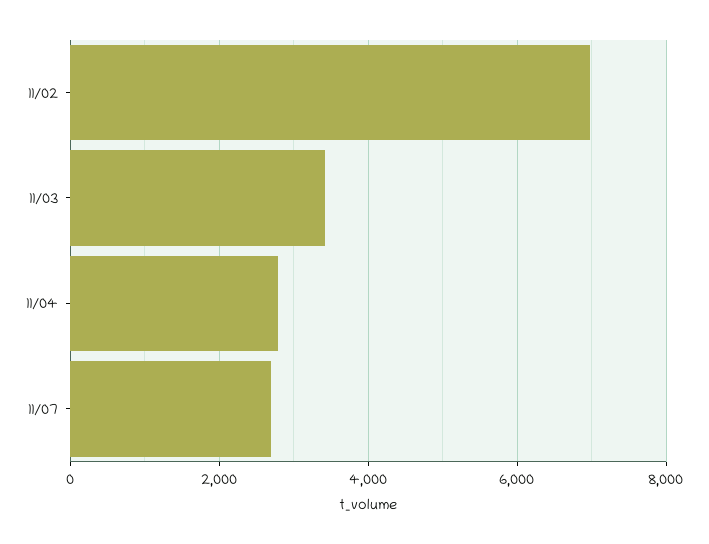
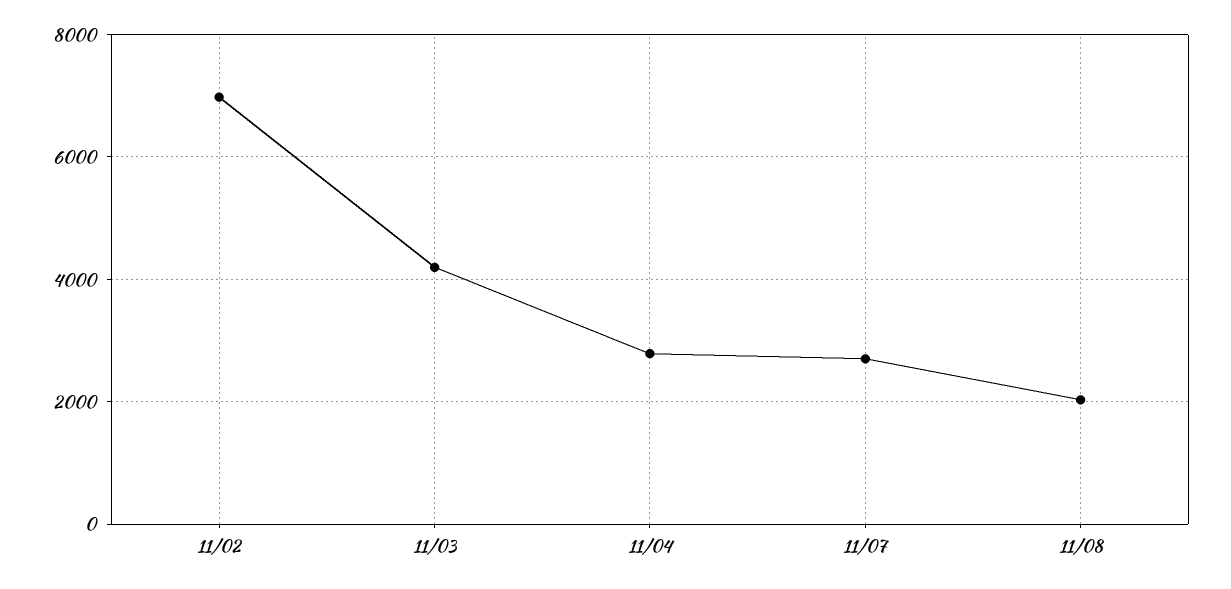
11/03: 3400 -> 4200
11/08: none -> 2000

